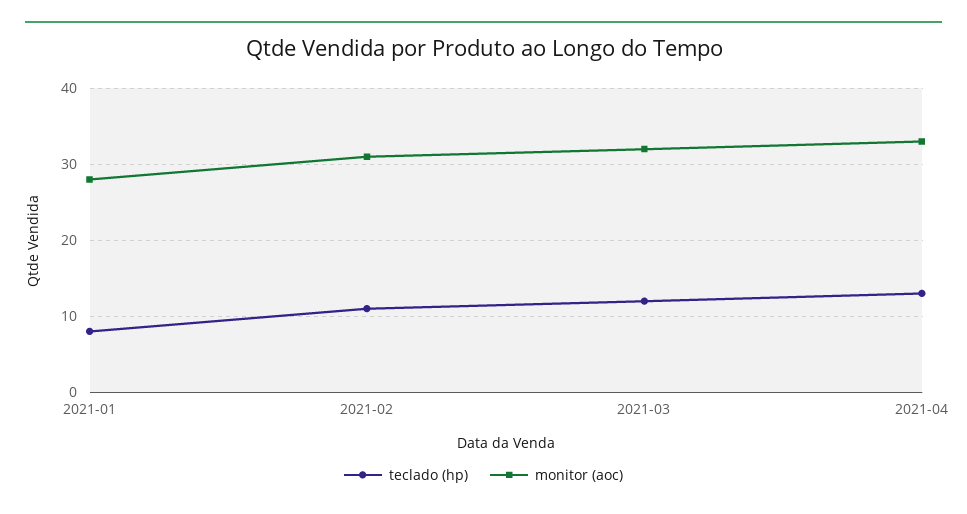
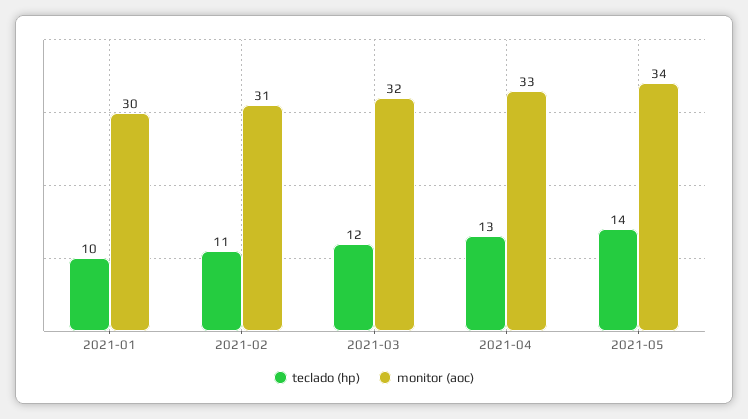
teclado (hp), 2021-01: 8 -> 10
monitor (aoc), 2021-01: 28 -> 30
teclado (hp), 2021-05: none -> 14
monitor (aoc), 2021-05: none -> 34

